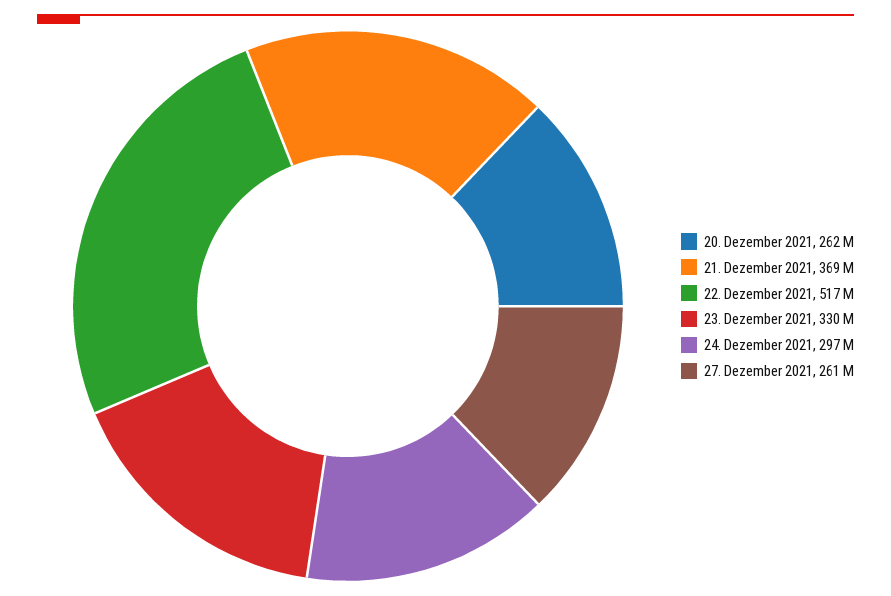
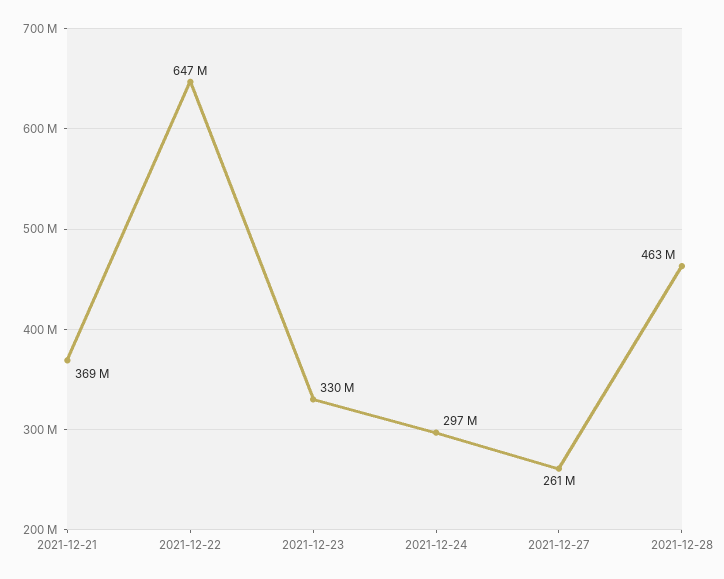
20. Dezember 2021: 262000000 -> none
22. Dezember 2021: 517000000 -> 647000000
2021-12-28: none -> 463000000

